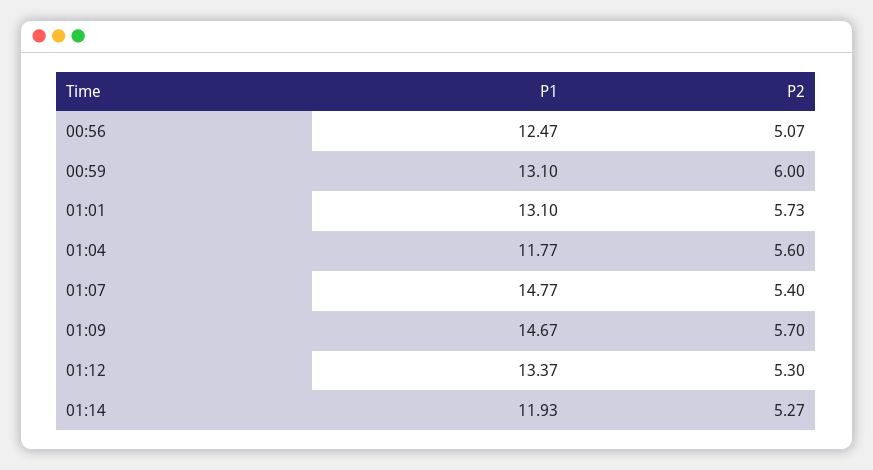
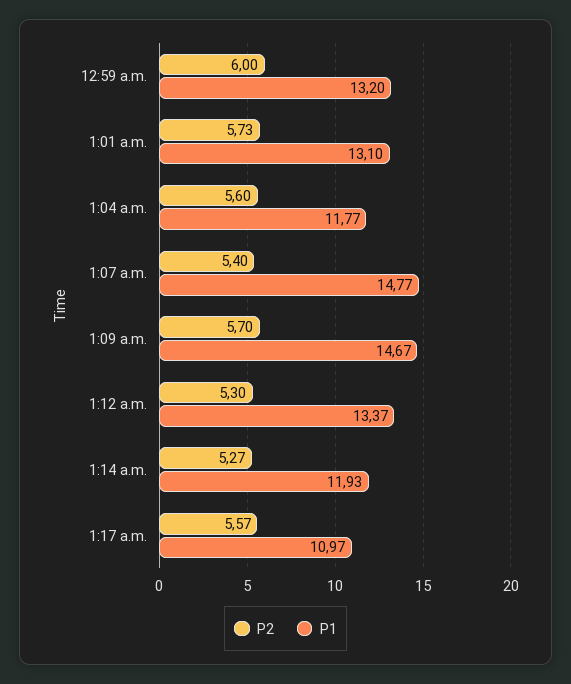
P1, 00:56: 12.47 -> none
P2, 00:56: 5.07 -> none
P1, 00:59: 13.1 -> 13.2
P2, 1:17 a.m.: none -> 5.57
P1, 1:17 a.m.: none -> 10.97

